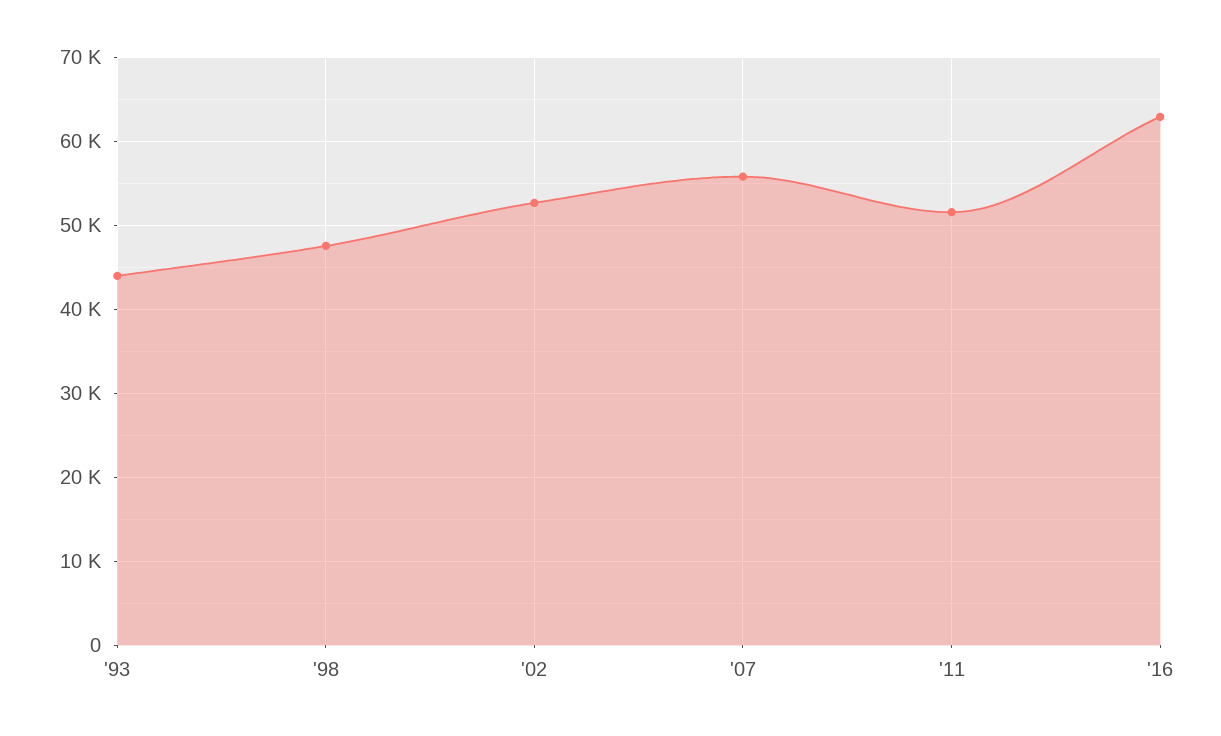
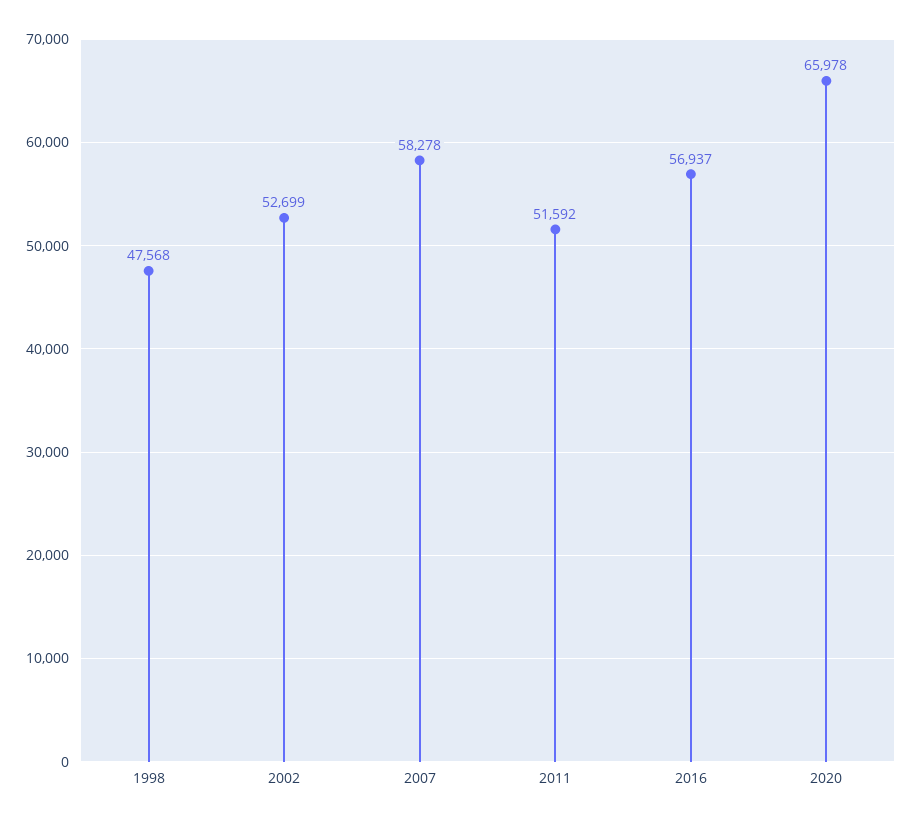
'93: 44000 -> none
'07: 56000 -> 58278
'16: 63000 -> 56937
2020: none -> 65978

